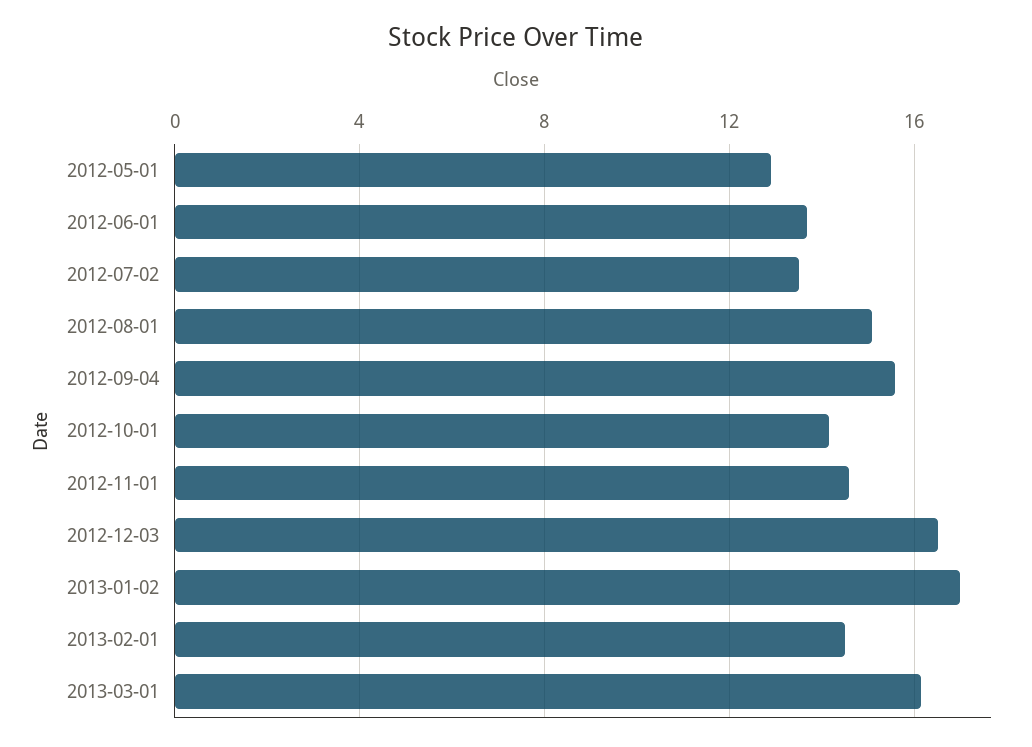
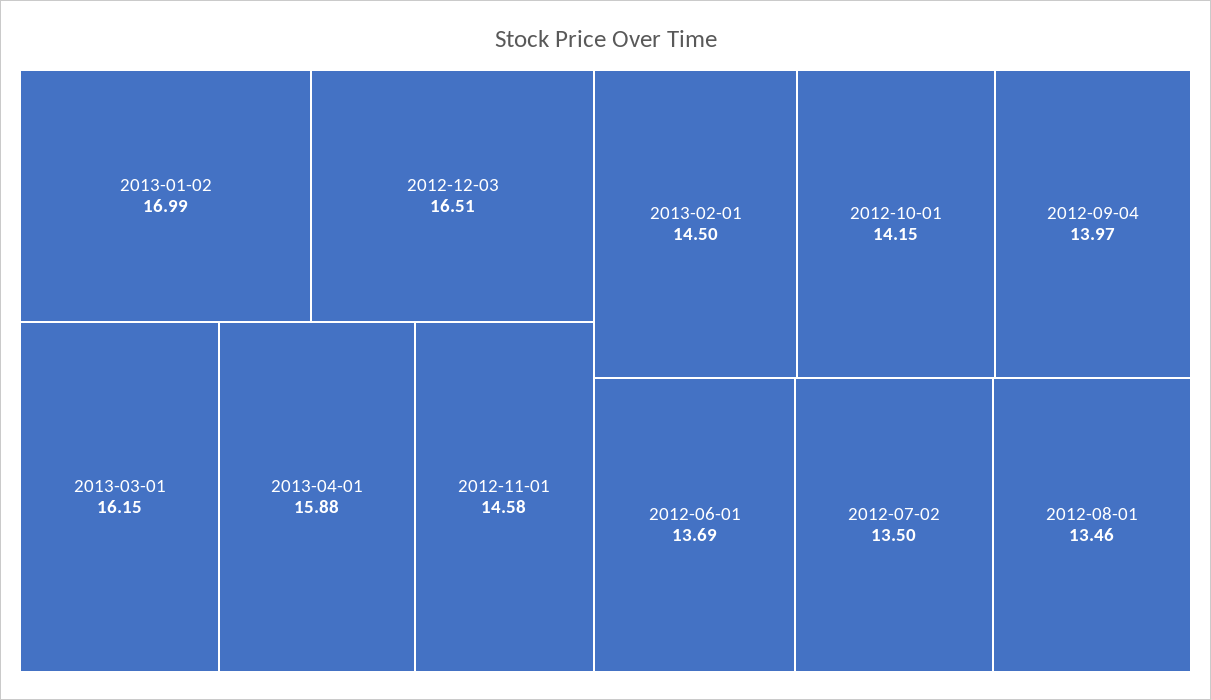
2012-05-01: 13 -> none
2012-08-01: 15 -> 13.46
2012-09-04: 15.5 -> 13.97
2013-04-01: none -> 15.88

